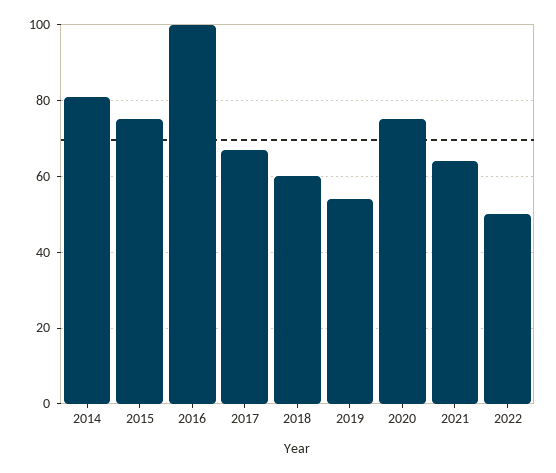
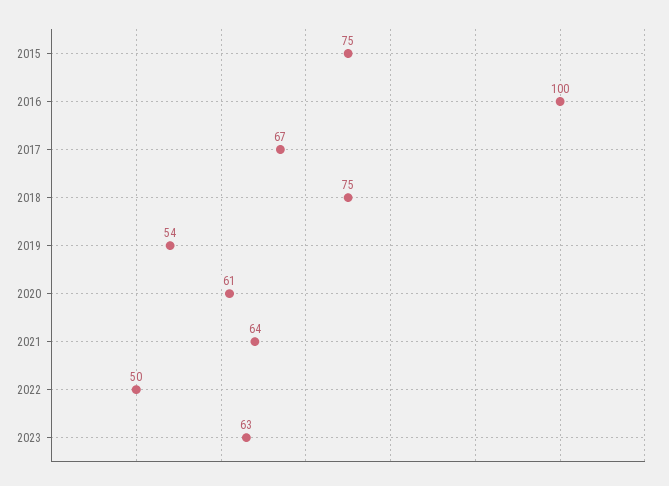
2014: 80 -> none
2018: 60 -> 75
2020: 75 -> 61
2023: none -> 63

